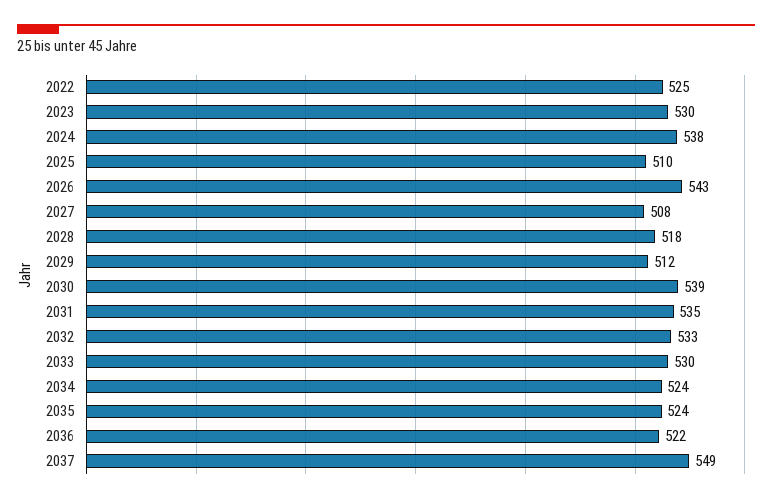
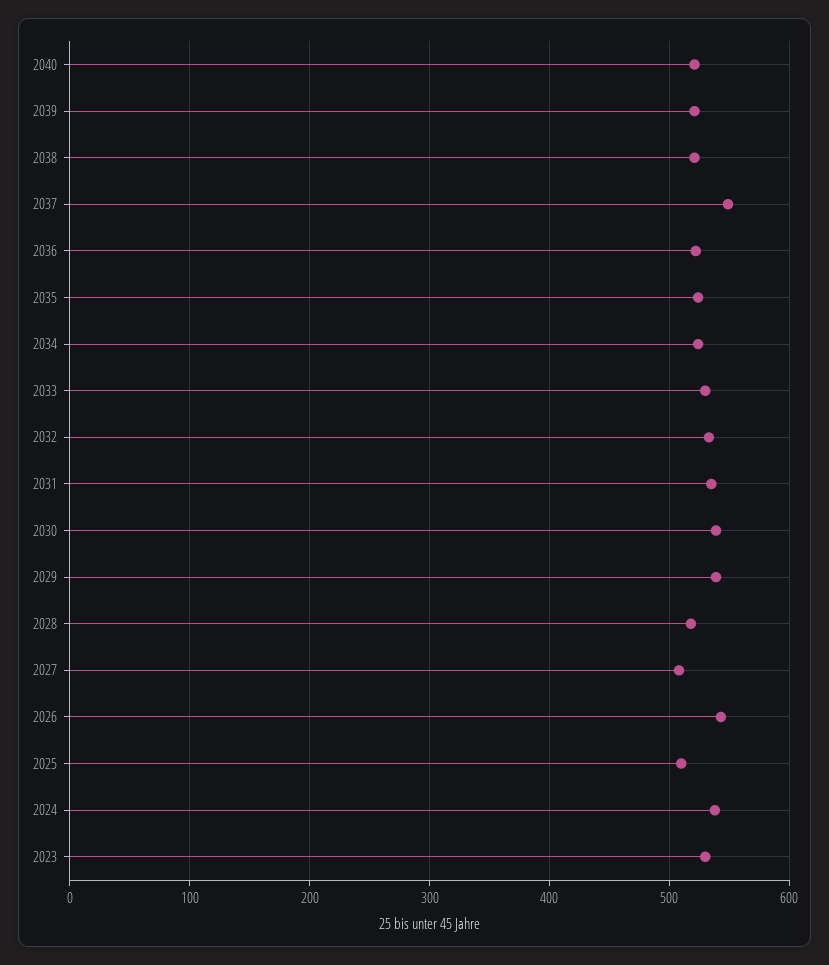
2022: 525 -> none
2029: 512 -> 540
2040: none -> 520
2039: none -> 520
2038: none -> 520

